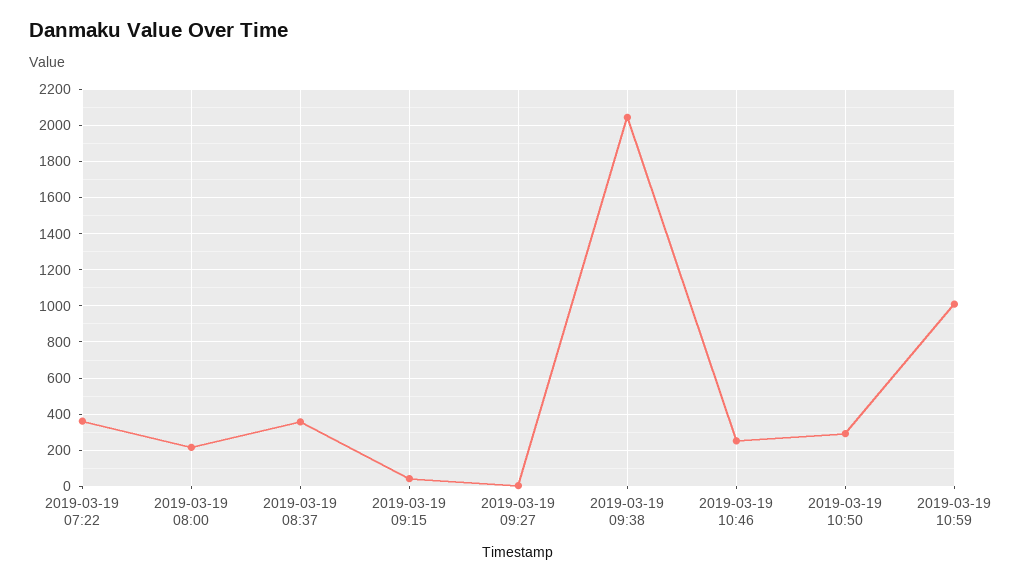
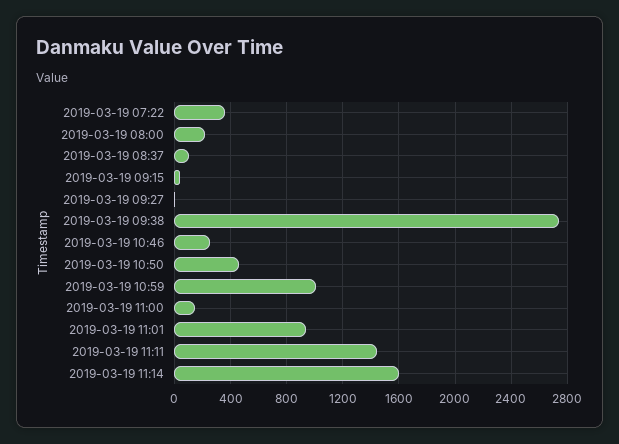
2019-03-19 08:37: 350 -> 100
2019-03-19 09:38: 2050 -> 2750
2019-03-19 10:50: 300 -> 450
2019-03-19 11:00: none -> 150
2019-03-19 11:01: none -> 950
2019-03-19 11:11: none -> 1450
2019-03-19 11:14: none -> 1600

